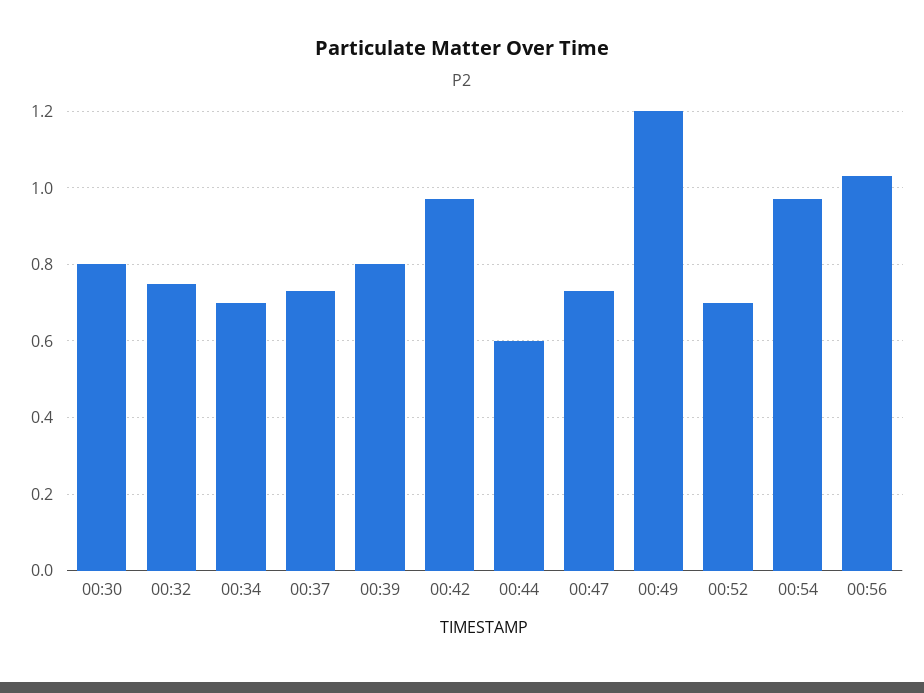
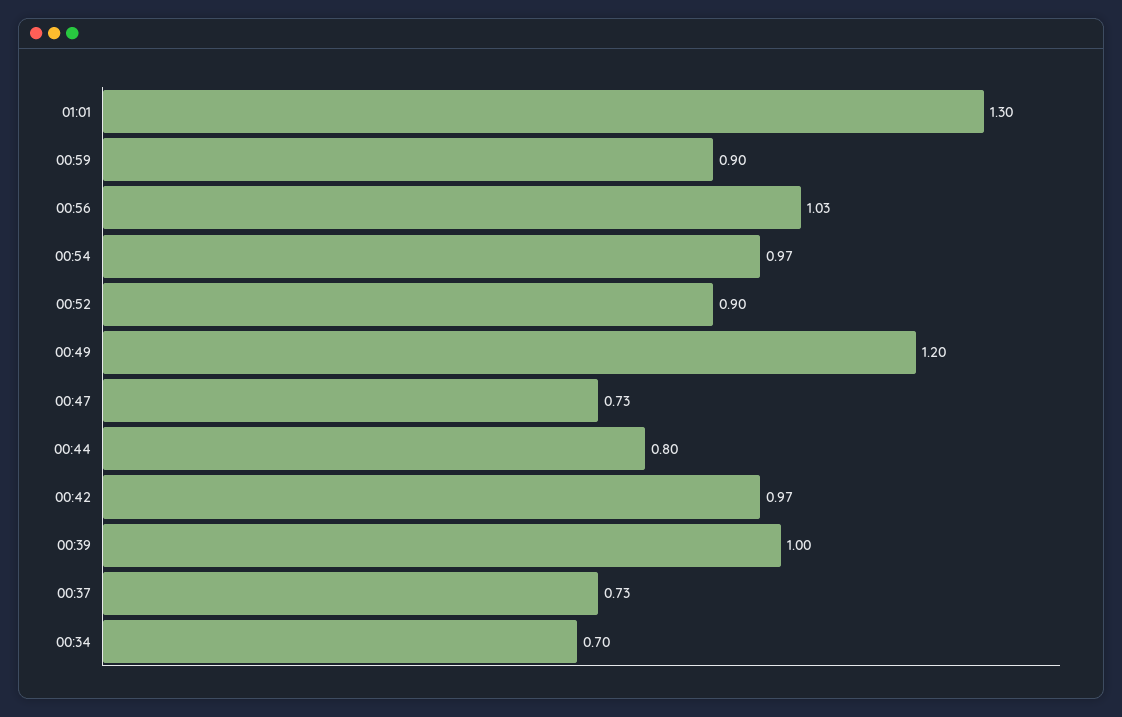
00:30: 0.8 -> none
00:32: 0.75 -> none
00:39: 0.8 -> 1
00:44: 0.6 -> 0.8
00:52: 0.7 -> 0.9
01:01: none -> 1.3
00:59: none -> 0.9

